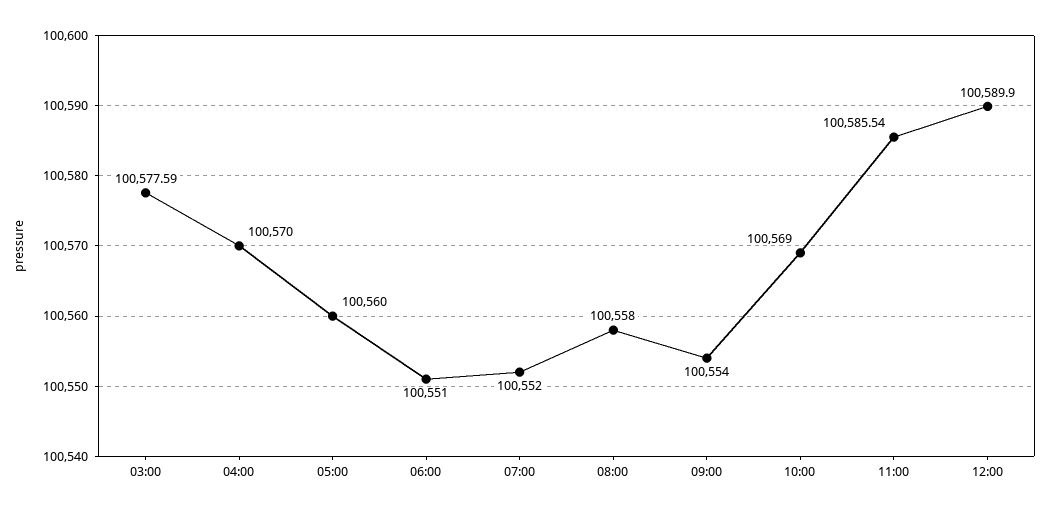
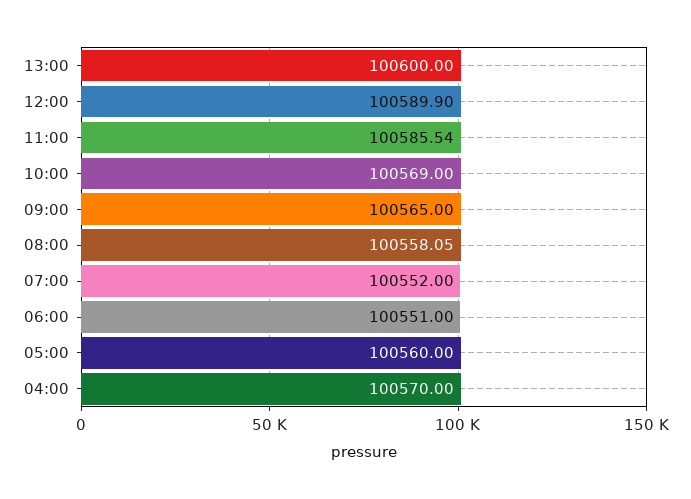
03:00: 100577.59 -> none
08:00: 100558 -> 100558.05
09:00: 100554 -> 100565
13:00: none -> 100600

